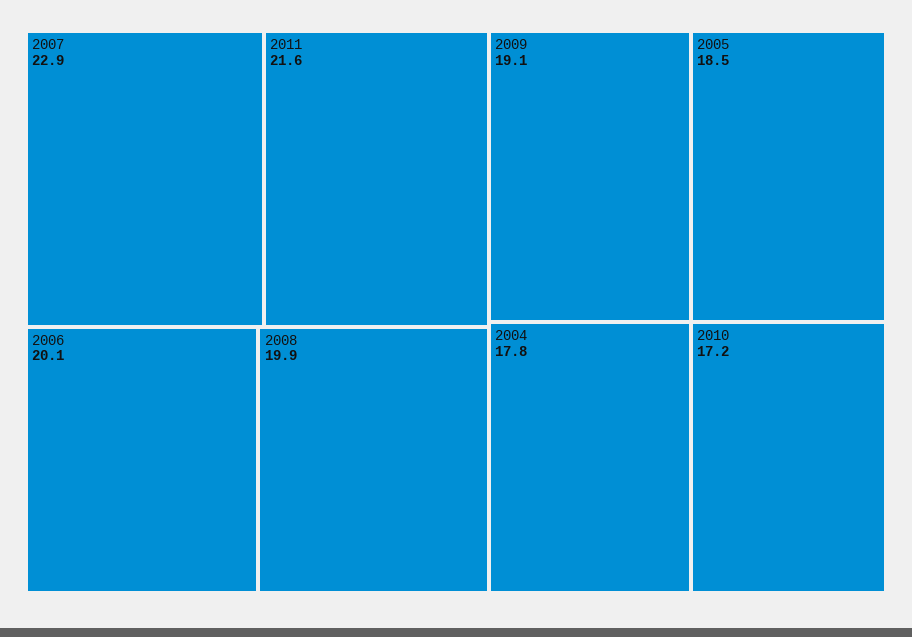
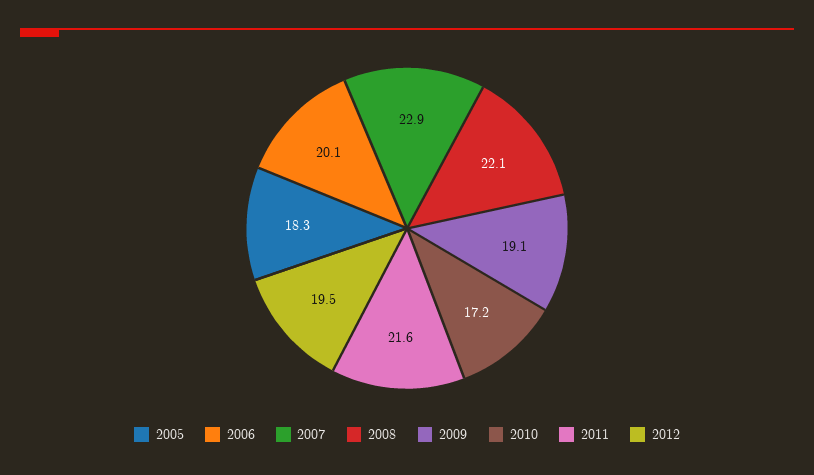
2008: 19.9 -> 22.1
2005: 18.5 -> 18.3
2004: 17.8 -> none
2012: none -> 19.5

